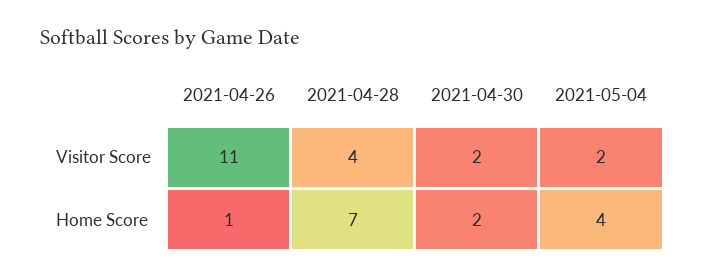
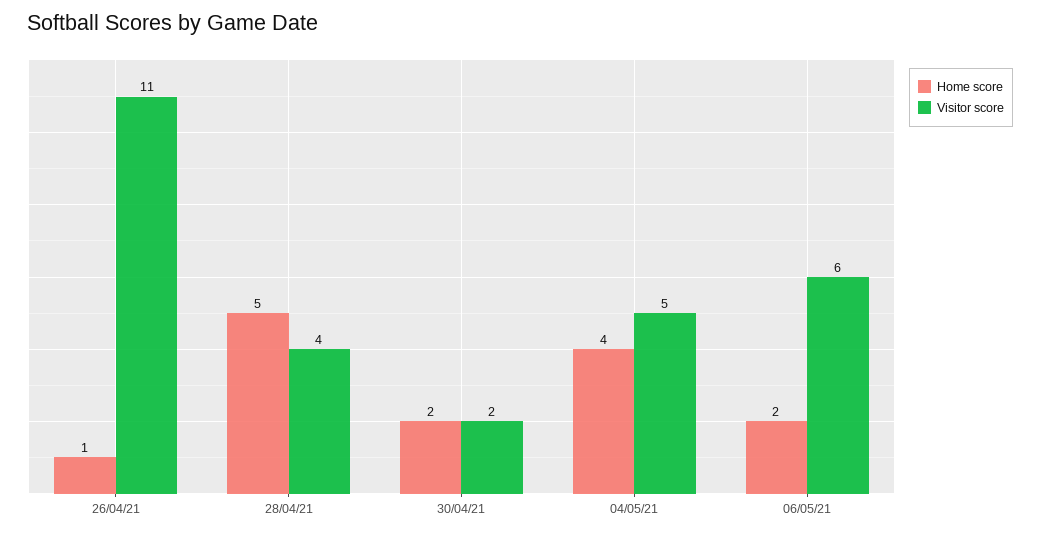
Visitor Score, 2021-05-04: 2 -> 5
Home Score, 2021-04-28: 7 -> 5
Home Score, 06/05/21: none -> 2
Visitor Score, 06/05/21: none -> 6

